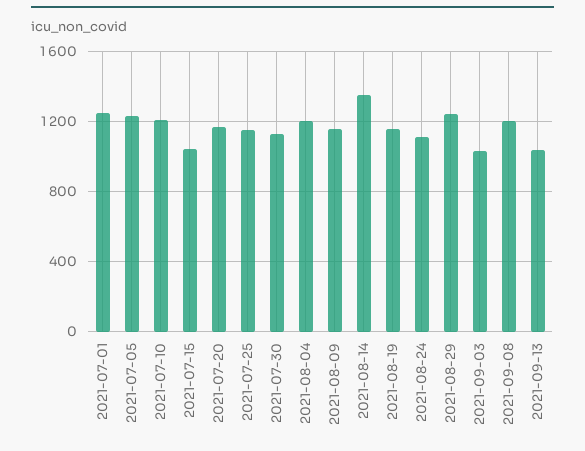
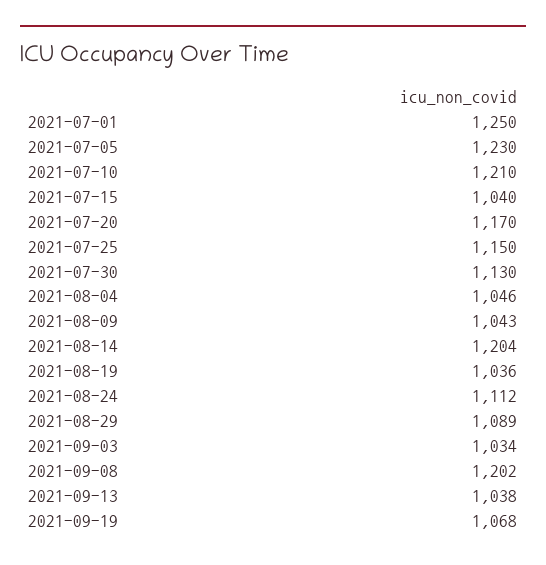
2021-08-04: 1200 -> 1046
2021-08-09: 1150 -> 1043
2021-08-14: 1350 -> 1204
2021-08-19: 1150 -> 1036
2021-08-29: 1250 -> 1089
2021-09-19: none -> 1068

